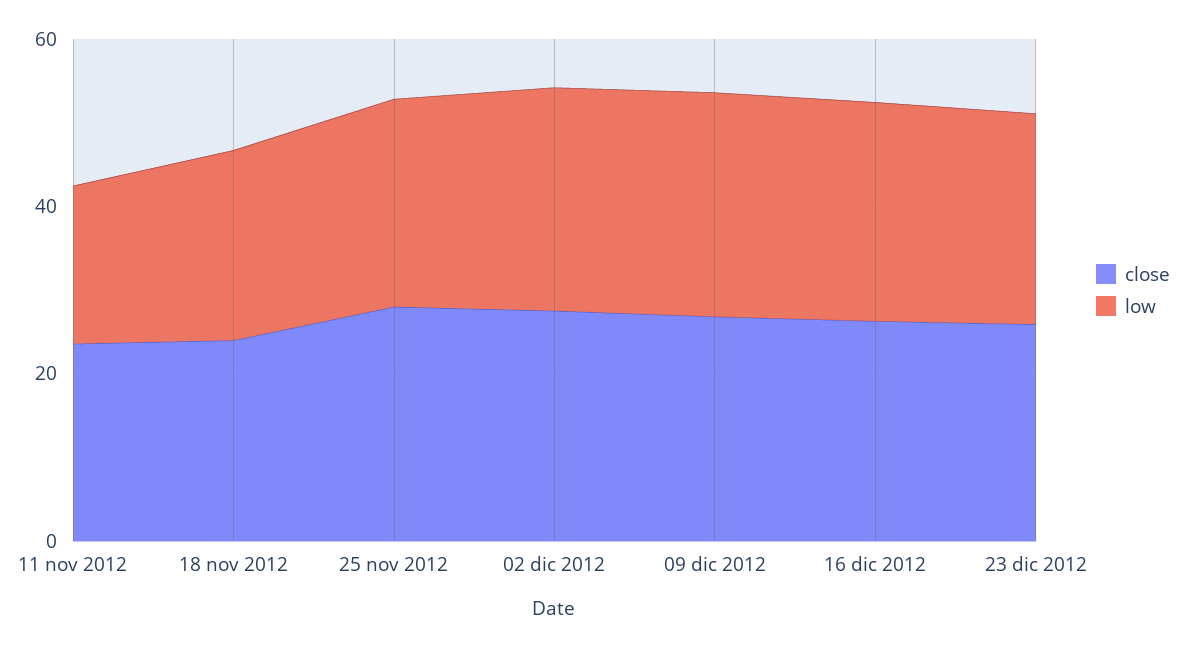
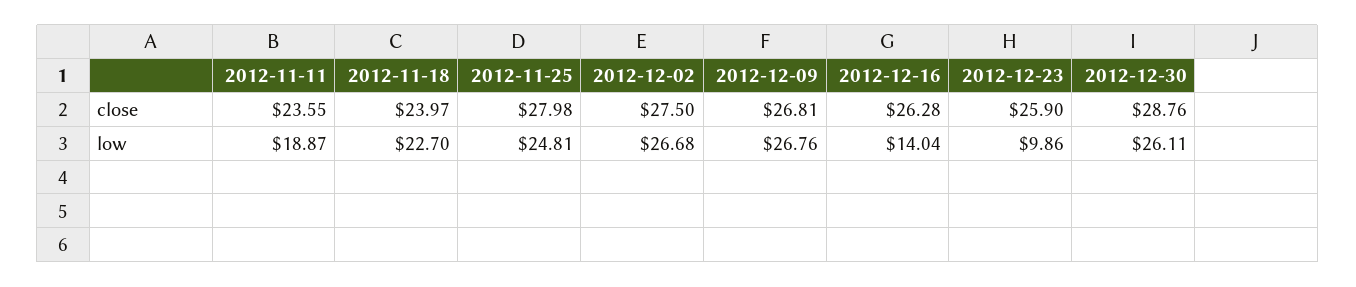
low, 16 dic 2012: 25 -> 14.04
low, 23 dic 2012: 25 -> 9.86
close, 2012-12-30: none -> 28.76
low, 2012-12-30: none -> 26.11

